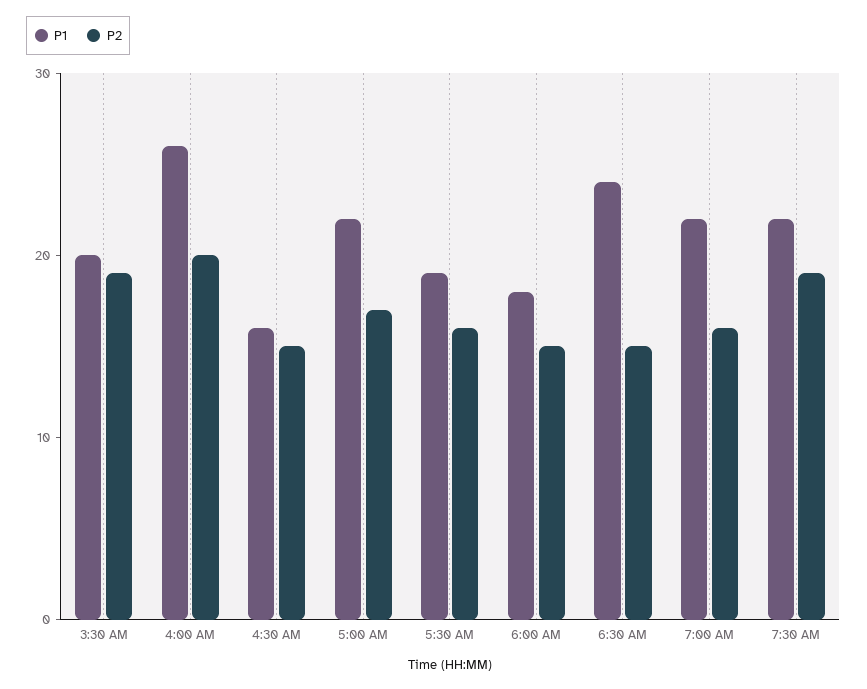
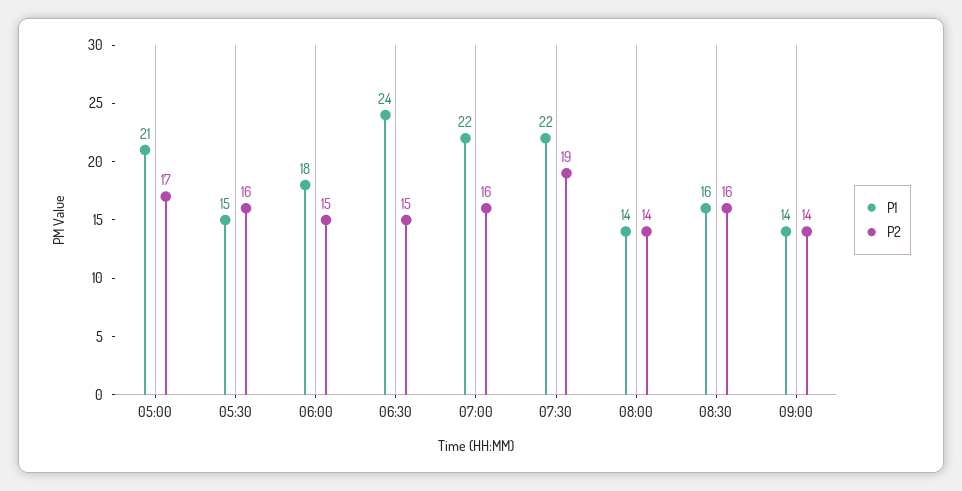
P1, 3:30 AM: 20 -> none
P2, 3:30 AM: 19 -> none
P1, 4:00 AM: 26 -> none
P2, 4:00 AM: 20 -> none
P1, 4:30 AM: 16 -> none
P2, 4:30 AM: 15 -> none
P1, 5:00 AM: 22 -> 21
P1, 5:30 AM: 19 -> 15
P1, 08:00: none -> 14
P2, 08:00: none -> 14
P1, 08:30: none -> 16
P2, 08:30: none -> 16
P1, 09:00: none -> 14
P2, 09:00: none -> 14

